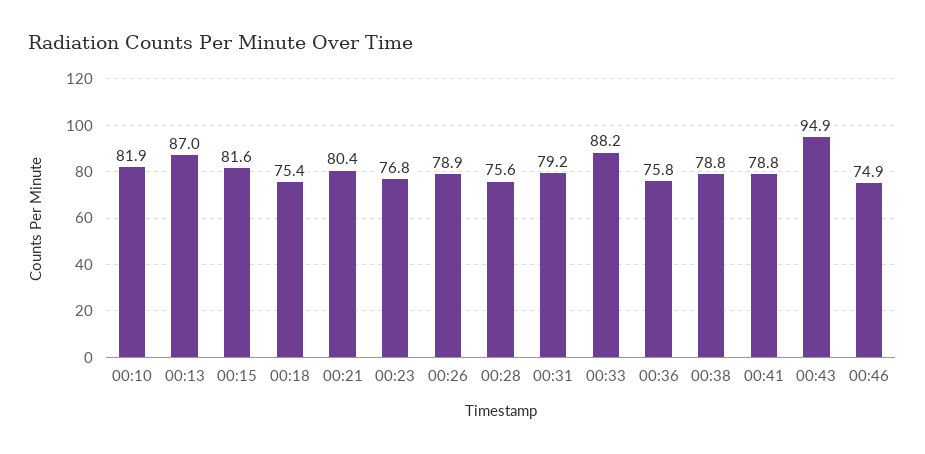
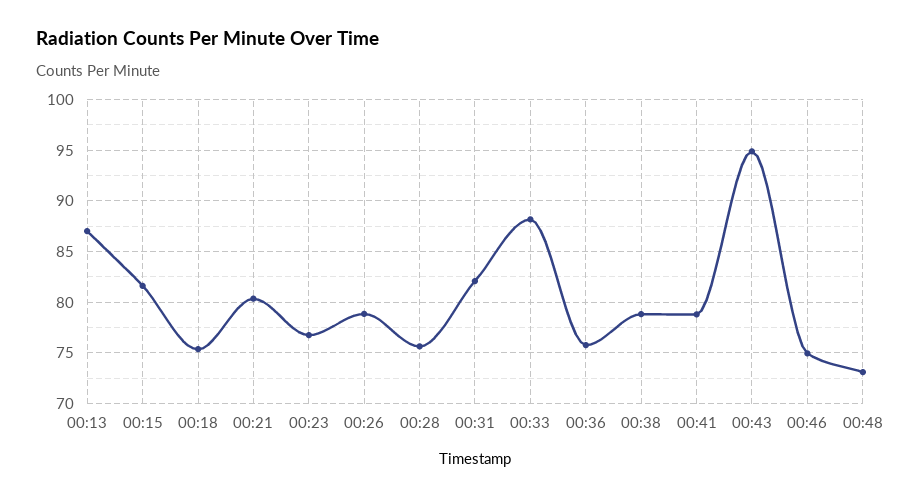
00:10: 81.9 -> none
00:31: 79.2 -> 82
00:48: none -> 73

